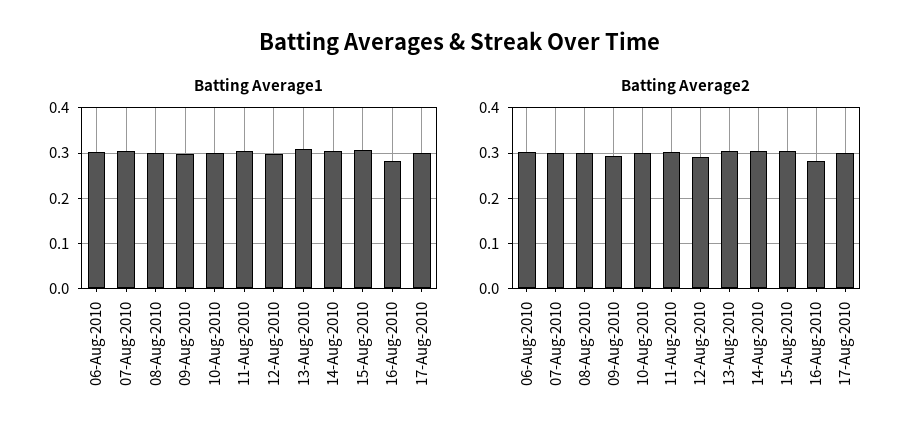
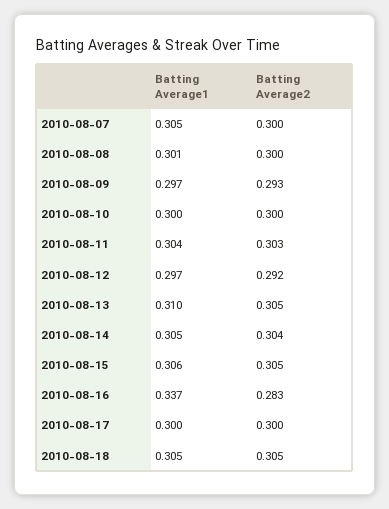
Batting Average1, 06-Aug-2010: 0.3 -> none
Batting Average1, 16-Aug-2010: 0.28 -> 0.337
Batting Average2, 06-Aug-2010: 0.3 -> none
Batting Average1, 2010-08-18: none -> 0.305
Batting Average2, 2010-08-18: none -> 0.305

